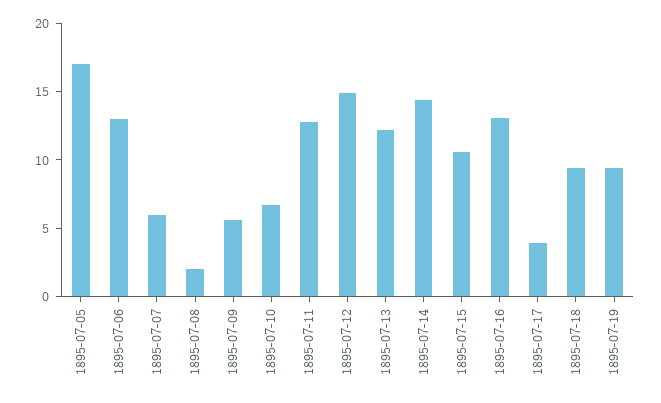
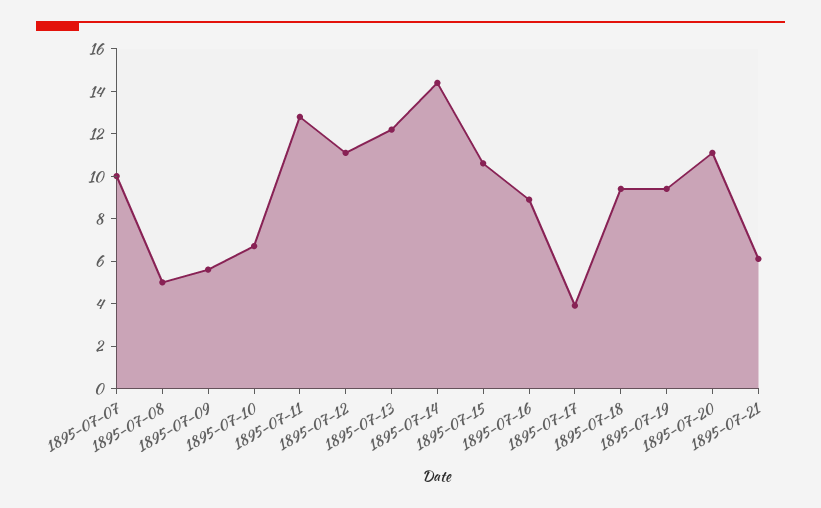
1895-07-05: 17 -> none
1895-07-06: 13 -> none
1895-07-07: 6 -> 10
1895-07-08: 2 -> 5
1895-07-12: 15 -> 11
1895-07-16: 13 -> 9
1895-07-20: none -> 11
1895-07-21: none -> 6

